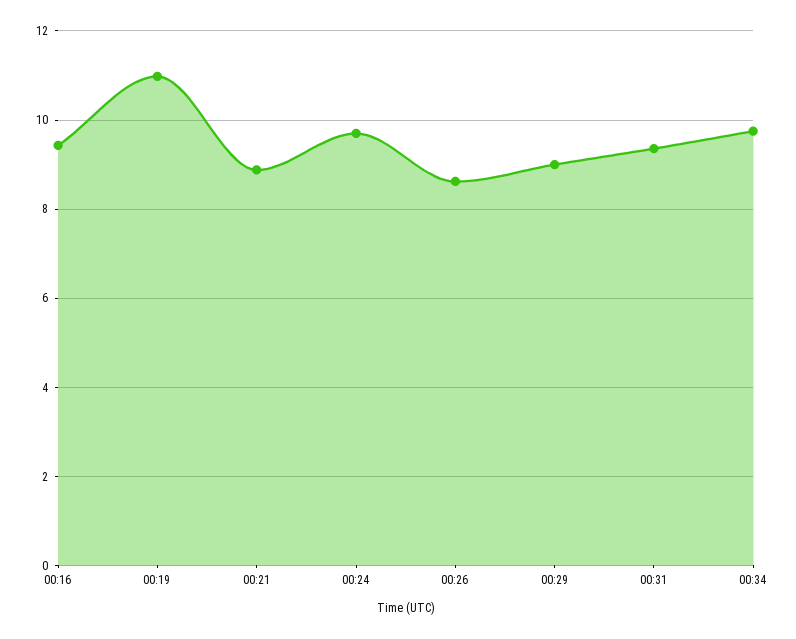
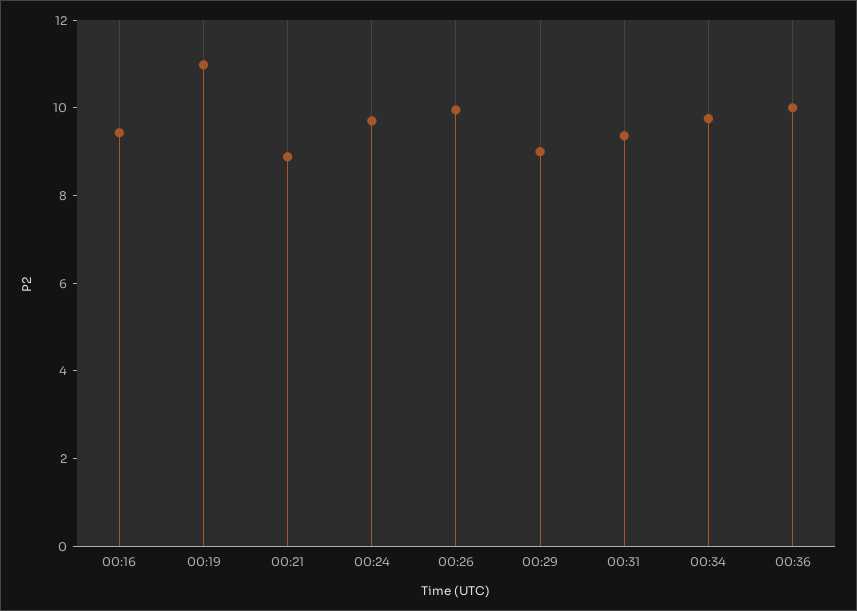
00:26: 8.6 -> 10
00:36: none -> 10

